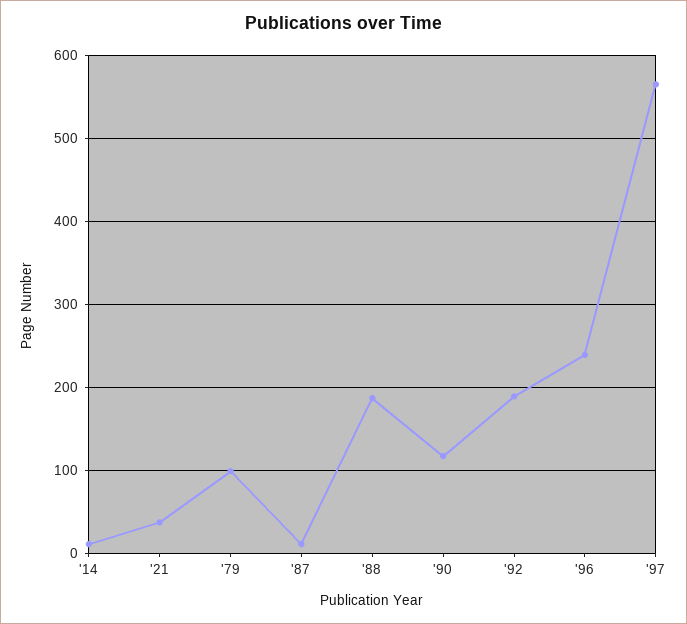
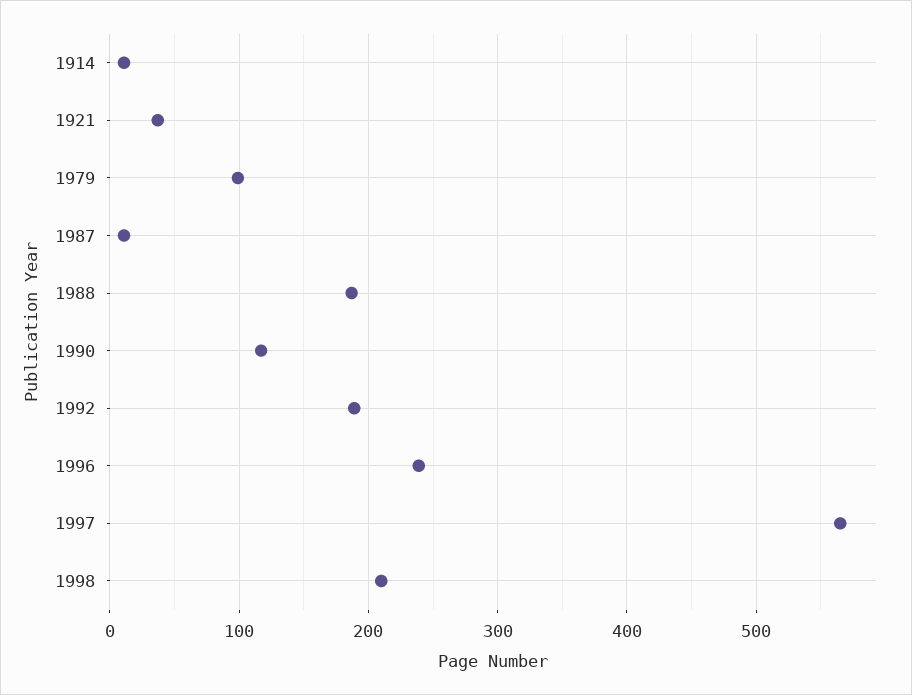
1998: none -> 210

